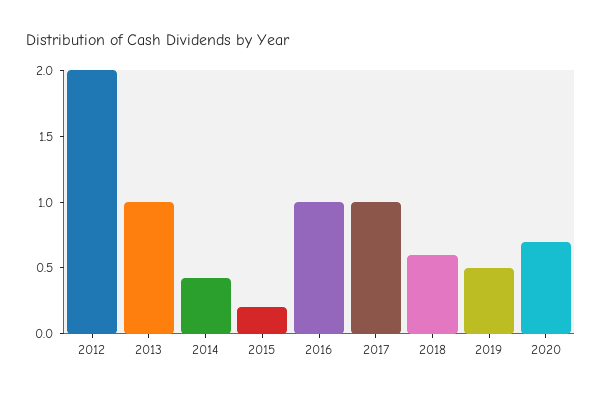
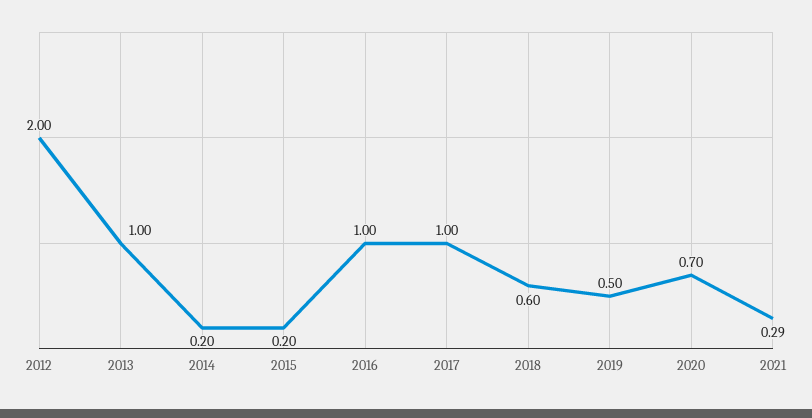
2014: 0.4 -> 0.2
2021: none -> 0.29

